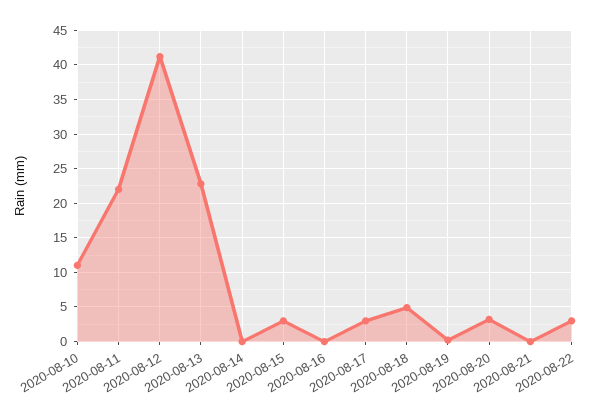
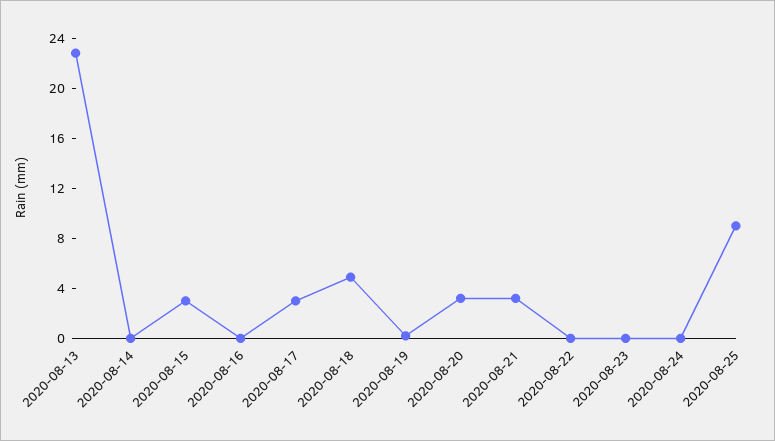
2020-08-10: 11 -> none
2020-08-11: 22 -> none
2020-08-12: 41 -> none
2020-08-21: 0 -> 3
2020-08-22: 3 -> 0
2020-08-23: none -> 0
2020-08-24: none -> 0
2020-08-25: none -> 9

